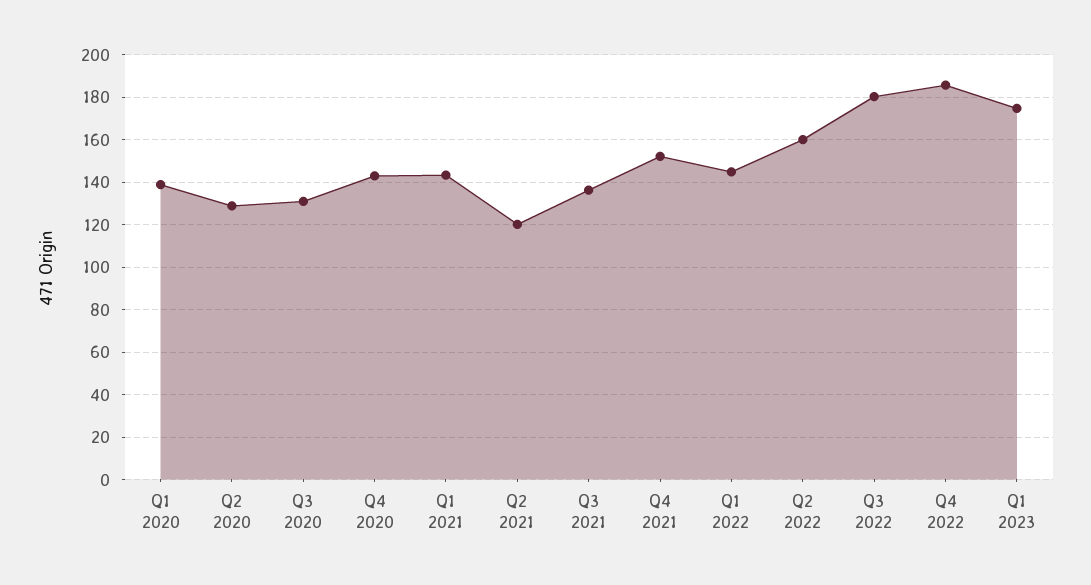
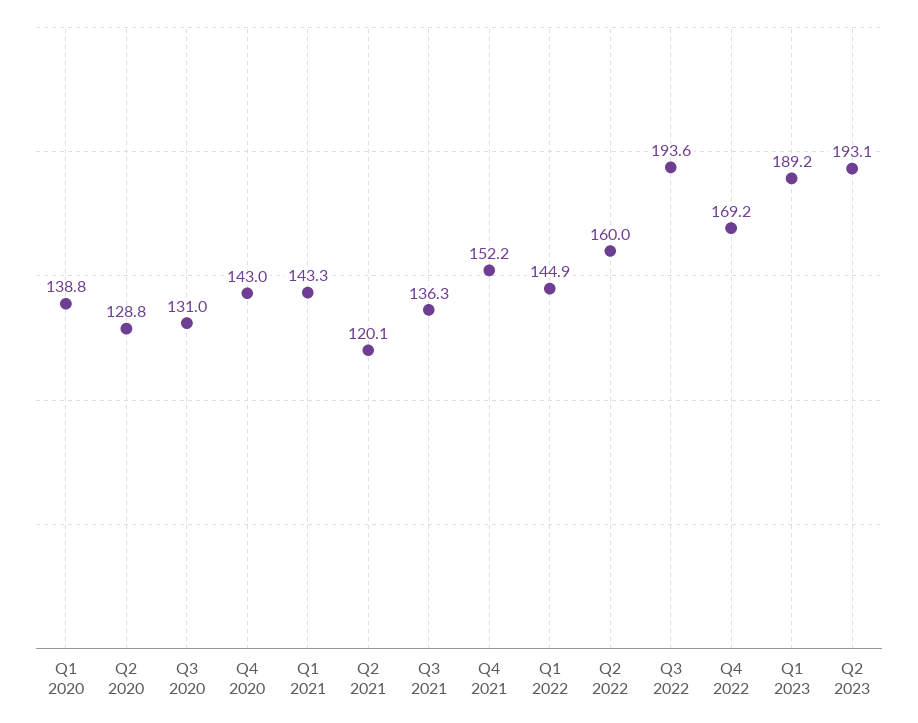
Q3 2022: 180 -> 193.6
Q4 2022: 185 -> 169.2
Q1 2023: 175 -> 189.2
Q2 2023: none -> 193.1

